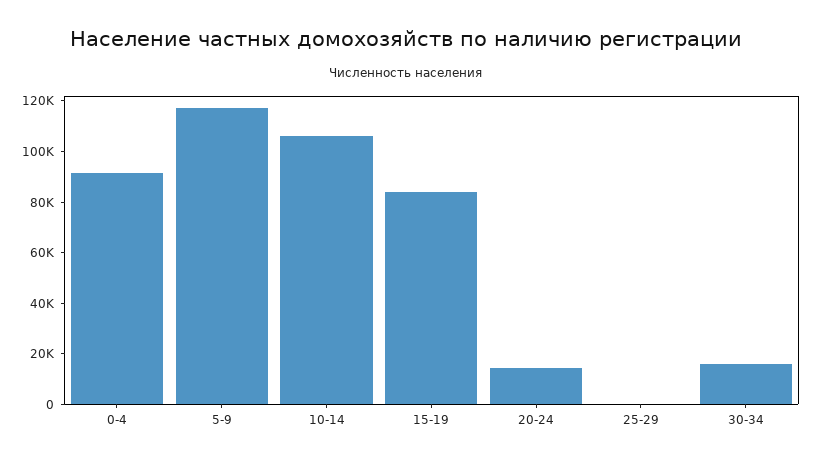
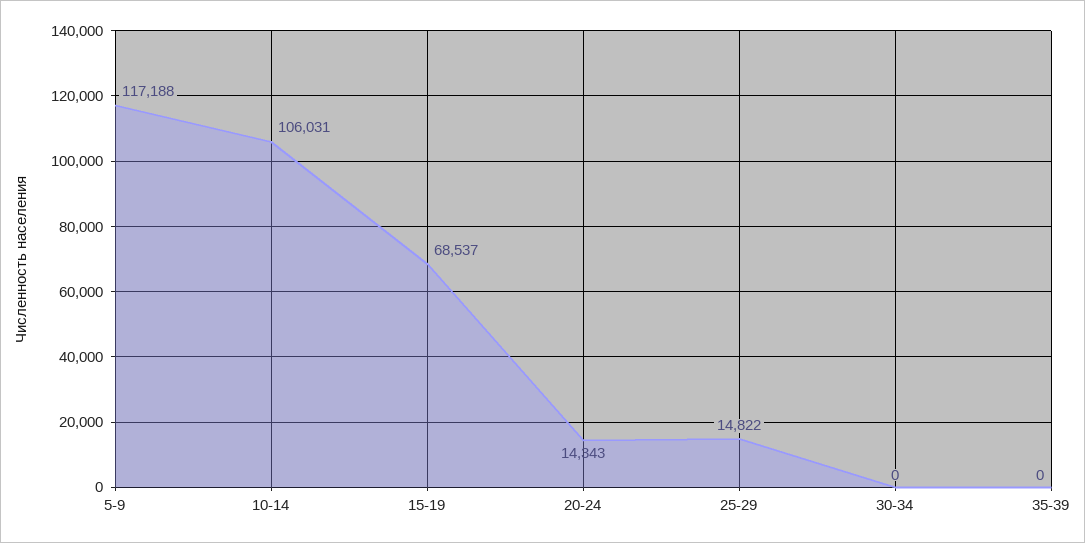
0-4: 90000 -> none
15-19: 85000 -> 68537
25-29: 0 -> 14822
30-34: 15000 -> 0
35-39: none -> 0

